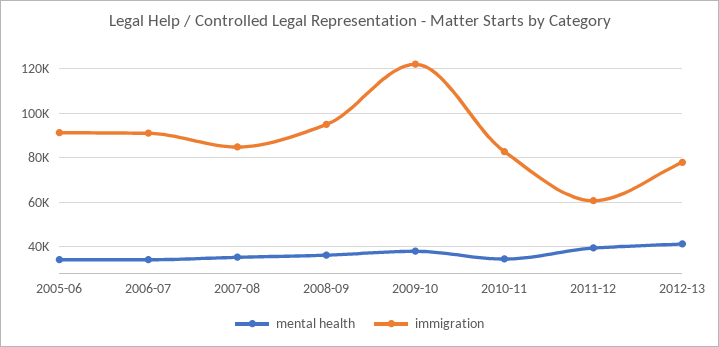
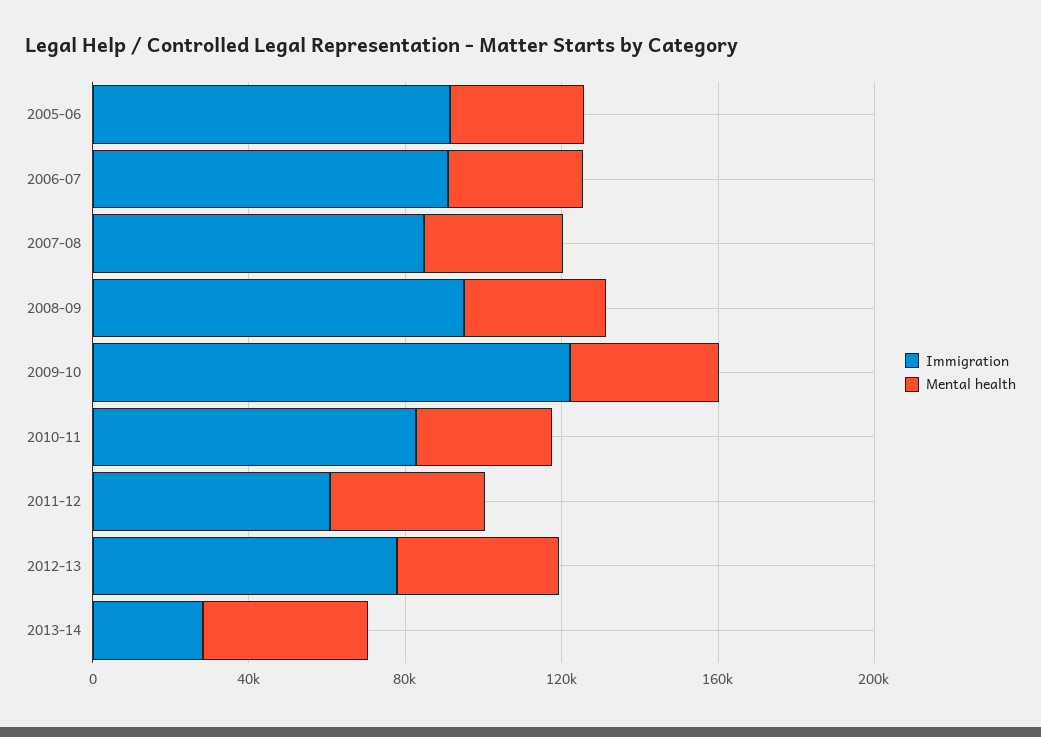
immigration, 2013-14: none -> 30000
mental health, 2013-14: none -> 40000

